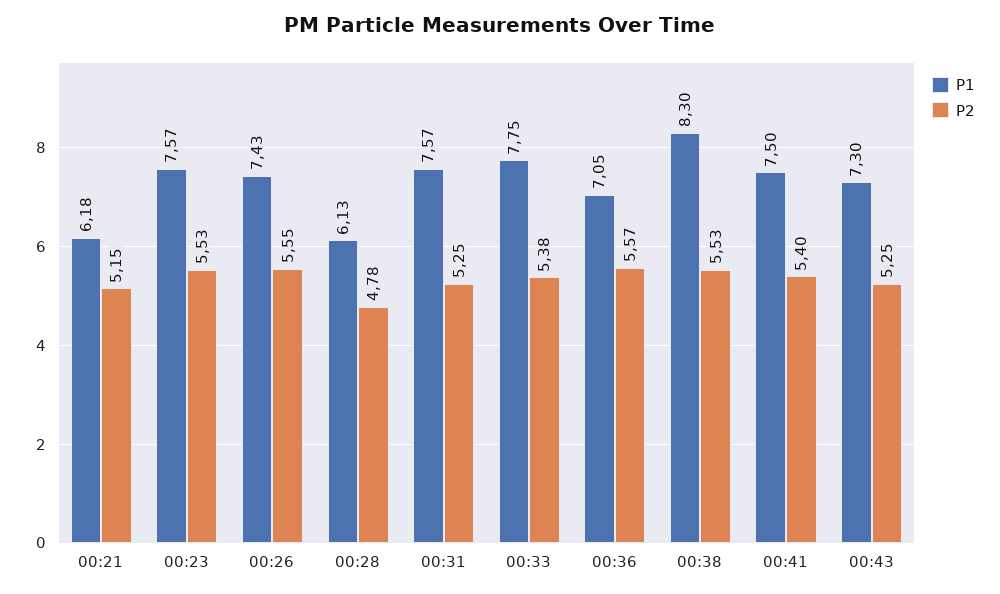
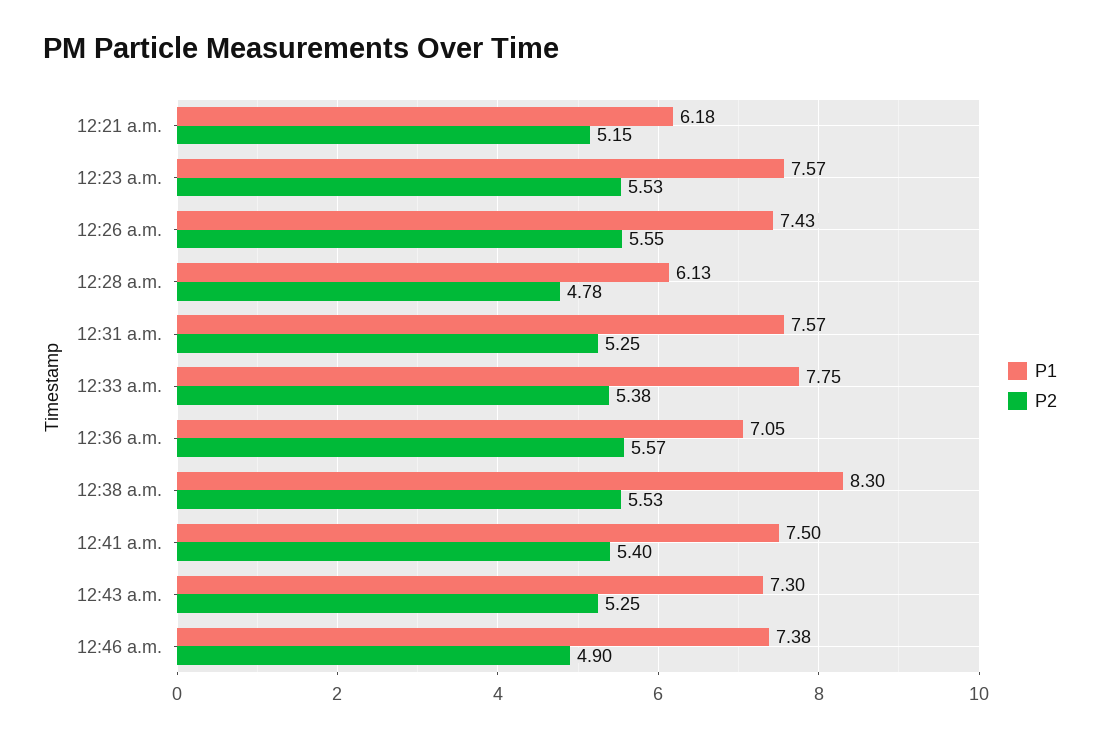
P1, 12:46 a.m.: none -> 7.38
P2, 12:46 a.m.: none -> 4.9

